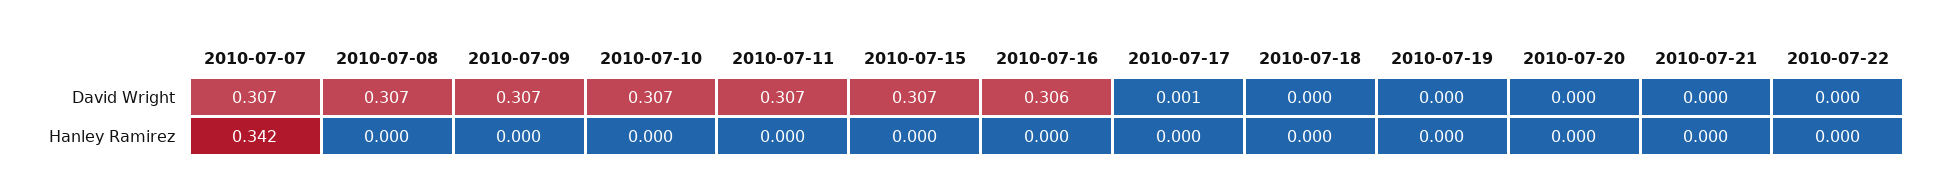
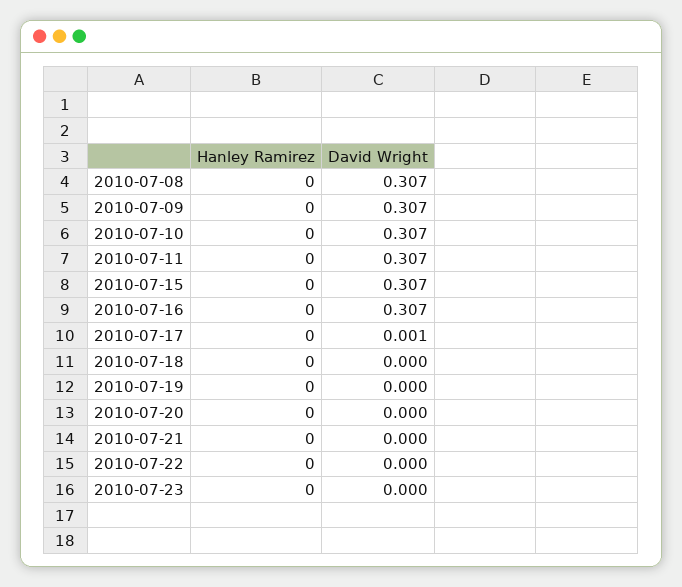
2010-07-07, David Wright: 0.307 -> none
2010-07-16, David Wright: 0.306 -> 0.307
2010-07-07, Hanley Ramirez: 0.342 -> none
2010-07-23, Hanley Ramirez: none -> 0
2010-07-23, David Wright: none -> 0

